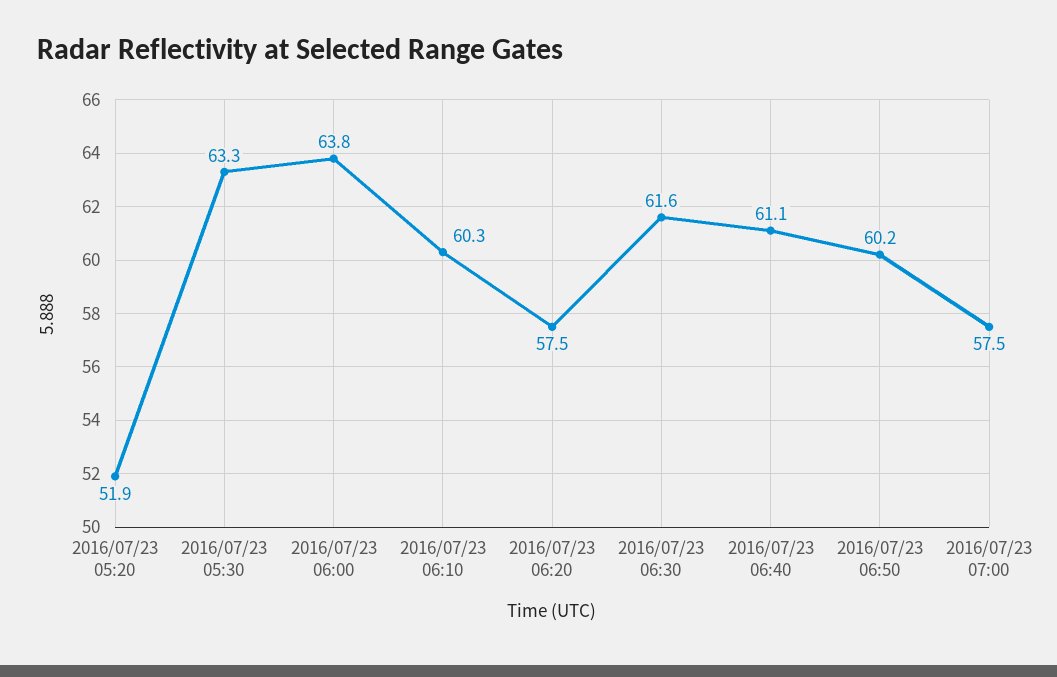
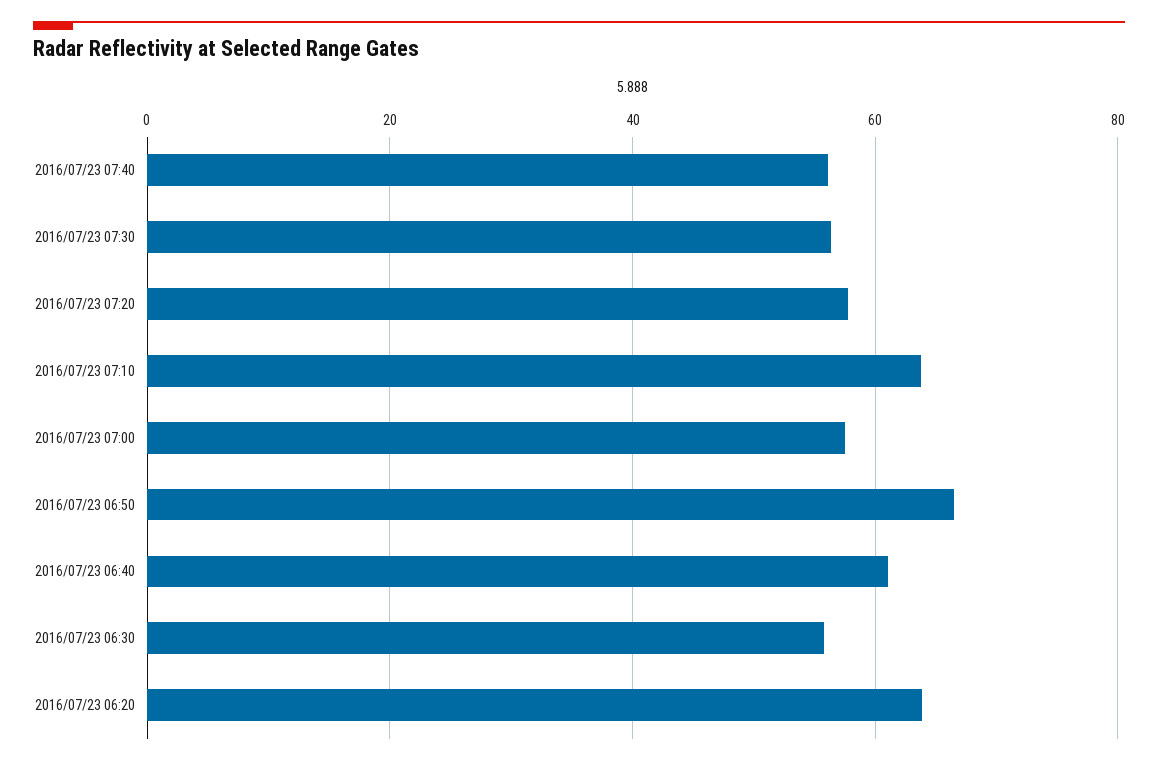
2016/07/23 05:20: 51.9 -> none
2016/07/23 05:30: 63.3 -> none
2016/07/23 06:00: 63.8 -> none
2016/07/23 06:10: 60.3 -> none
2016/07/23 06:20: 57.5 -> 64
2016/07/23 06:30: 61.6 -> 56
2016/07/23 06:50: 60.2 -> 66
2016/07/23 07:40: none -> 56
2016/07/23 07:30: none -> 56
2016/07/23 07:20: none -> 58
2016/07/23 07:10: none -> 64

